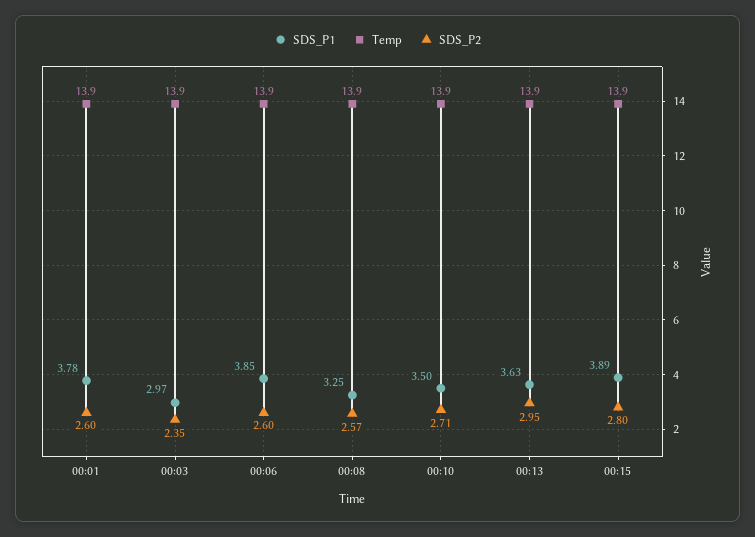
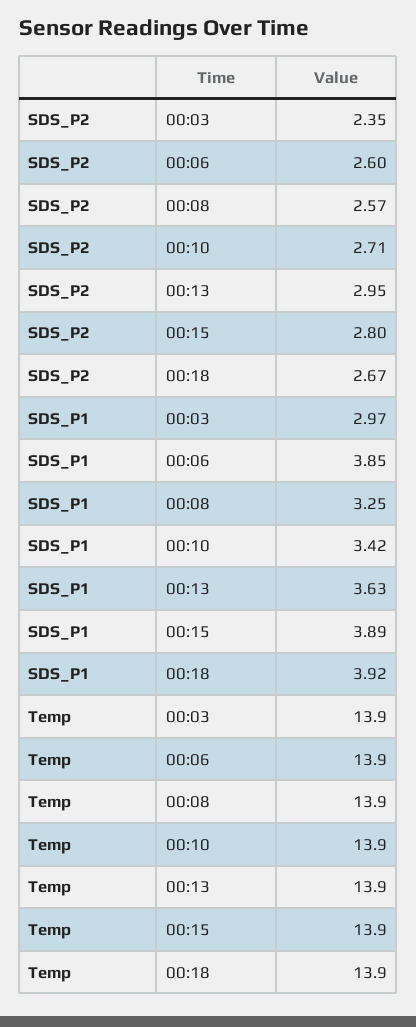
SDS_P1, 00:01: 3.78 -> none
Temp, 00:01: 13.9 -> none
SDS_P2, 00:01: 2.6 -> none
SDS_P1, 00:10: 3.5 -> 3.42
SDS_P2, 00:18: none -> 2.67
SDS_P1, 00:18: none -> 3.92
Temp, 00:18: none -> 13.9

